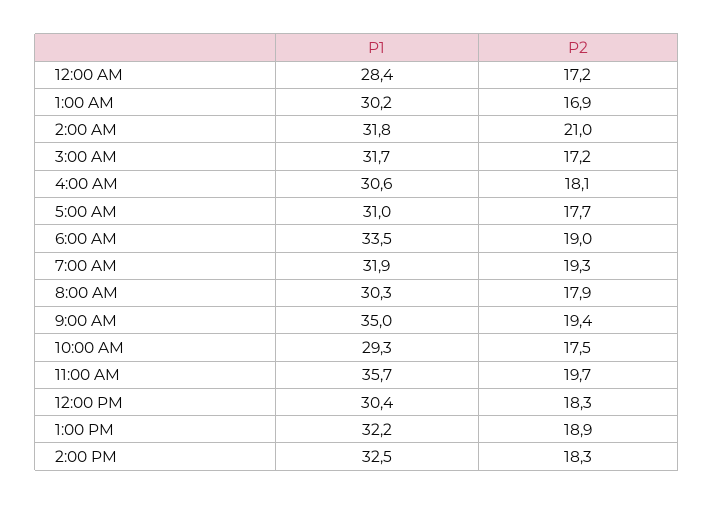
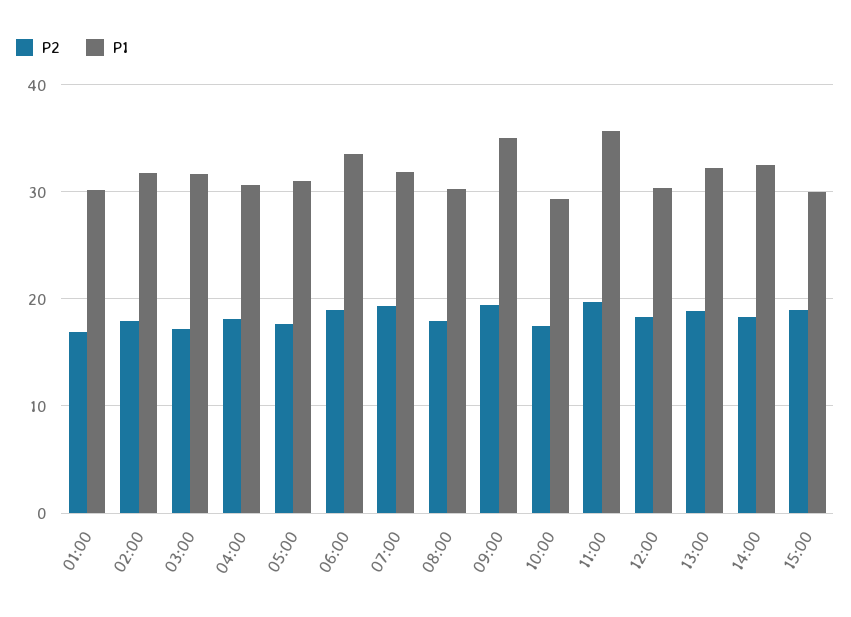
P1, 12:00 AM: 28.4 -> none
P2, 12:00 AM: 17.2 -> none
P2, 2:00 AM: 21 -> 18
P2, 15:00: none -> 19
P1, 15:00: none -> 30

